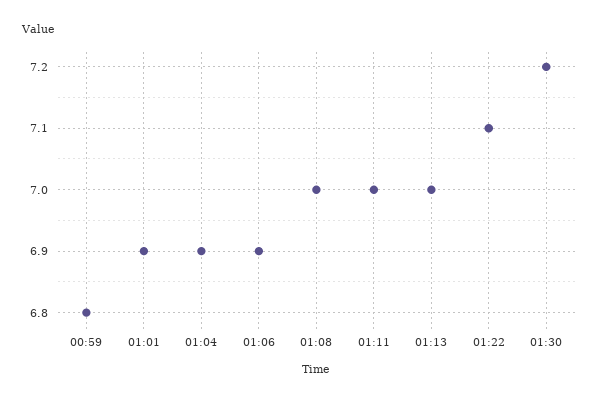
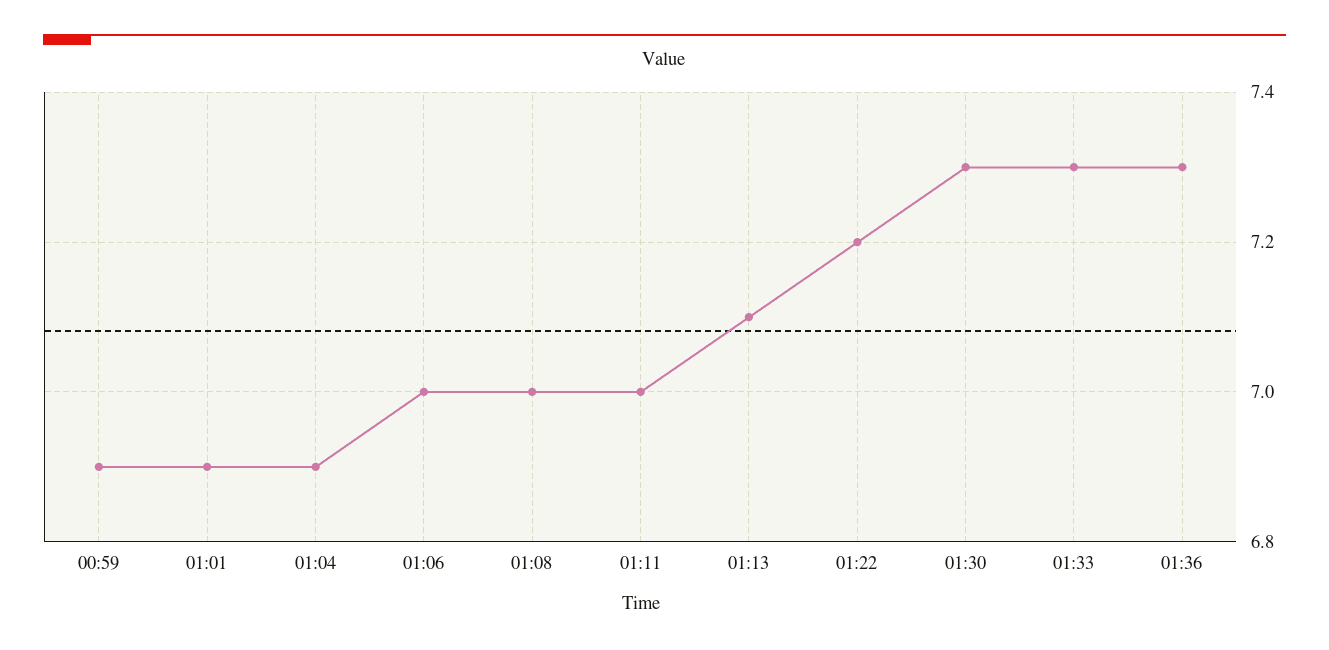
00:59: 6.8 -> 6.9
01:06: 6.9 -> 7
01:13: 7 -> 7.1
01:22: 7.1 -> 7.2
01:30: 7.2 -> 7.3
01:33: none -> 7.3
01:36: none -> 7.3

